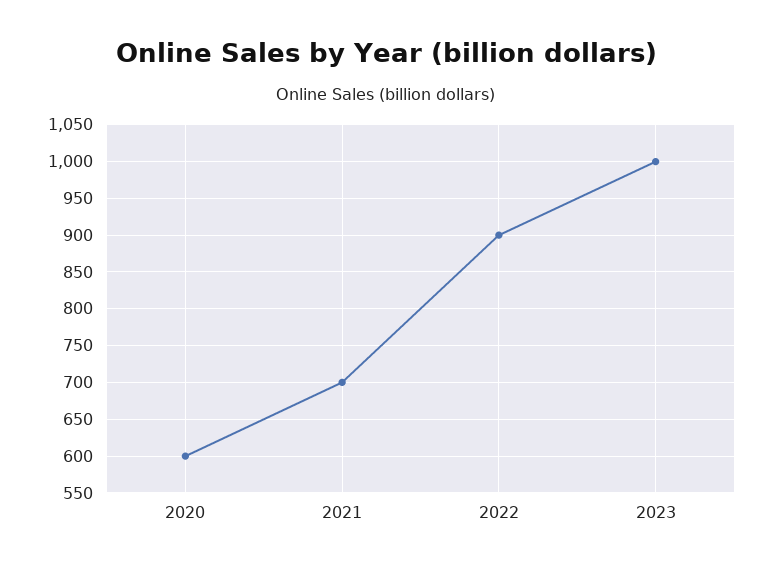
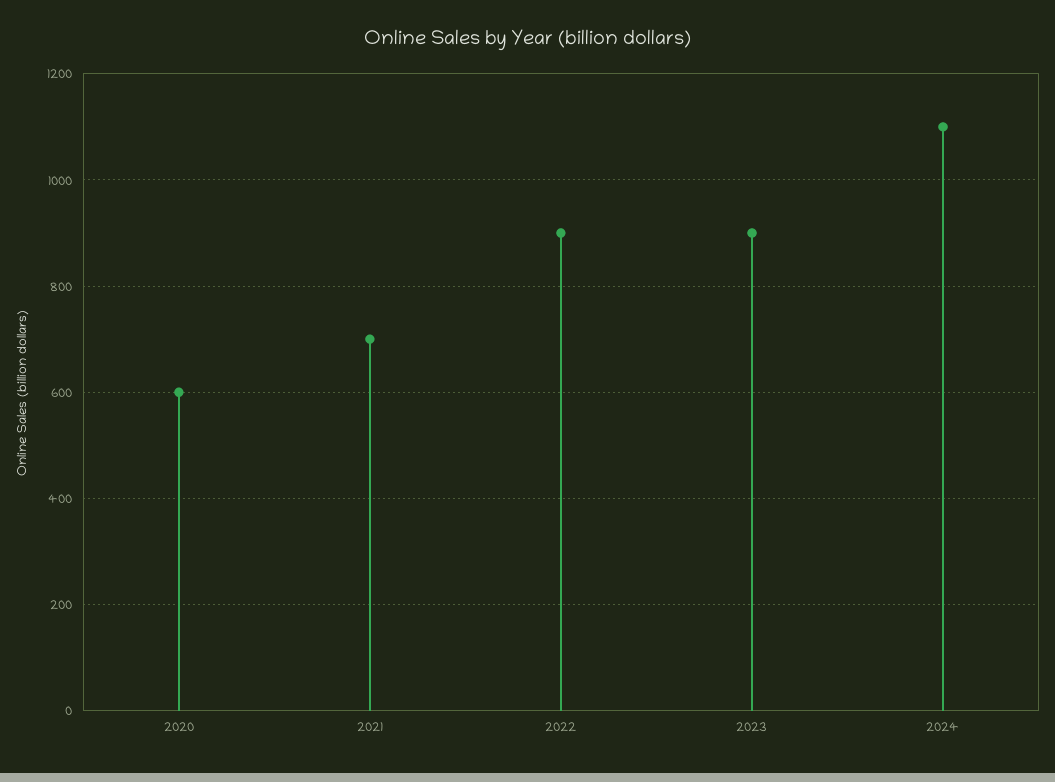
2023: 1000 -> 900
2024: none -> 1100

